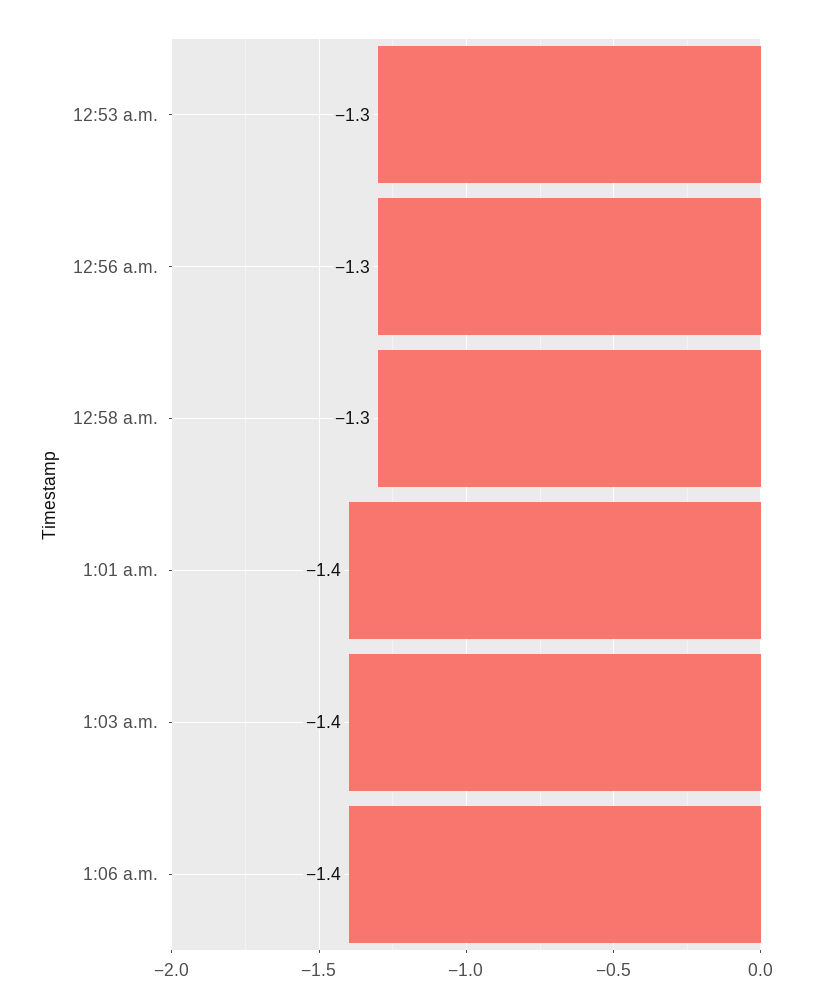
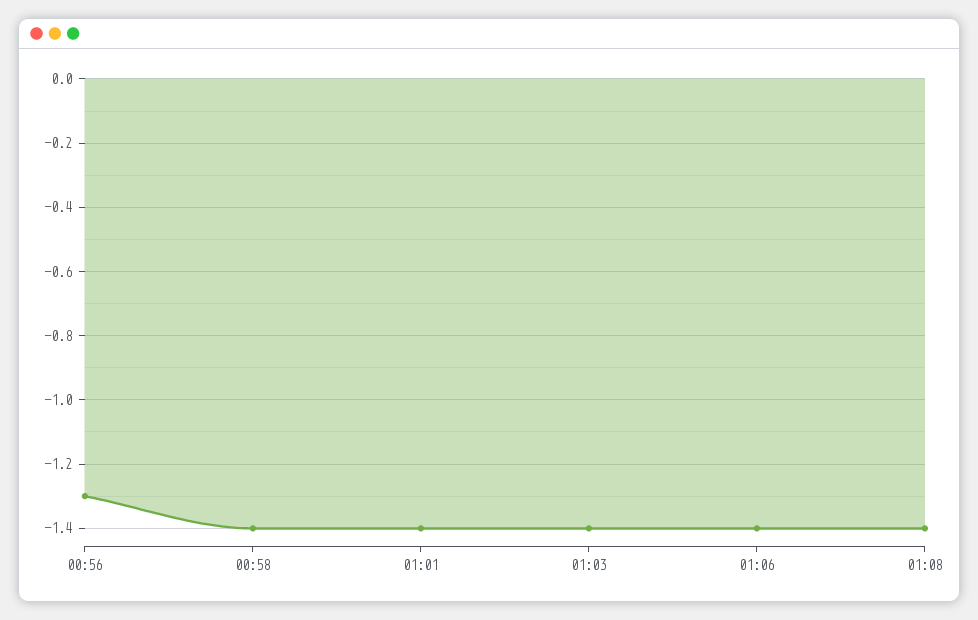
12:53 a.m.: -1.3 -> none
12:58 a.m.: -1.3 -> -1.4
01:08: none -> -1.4

